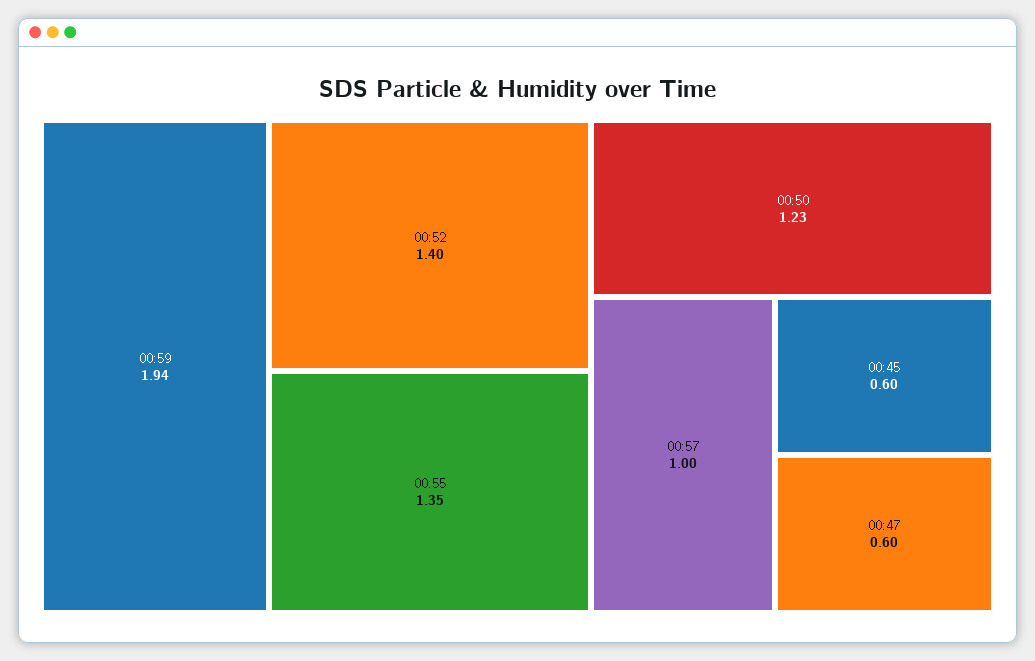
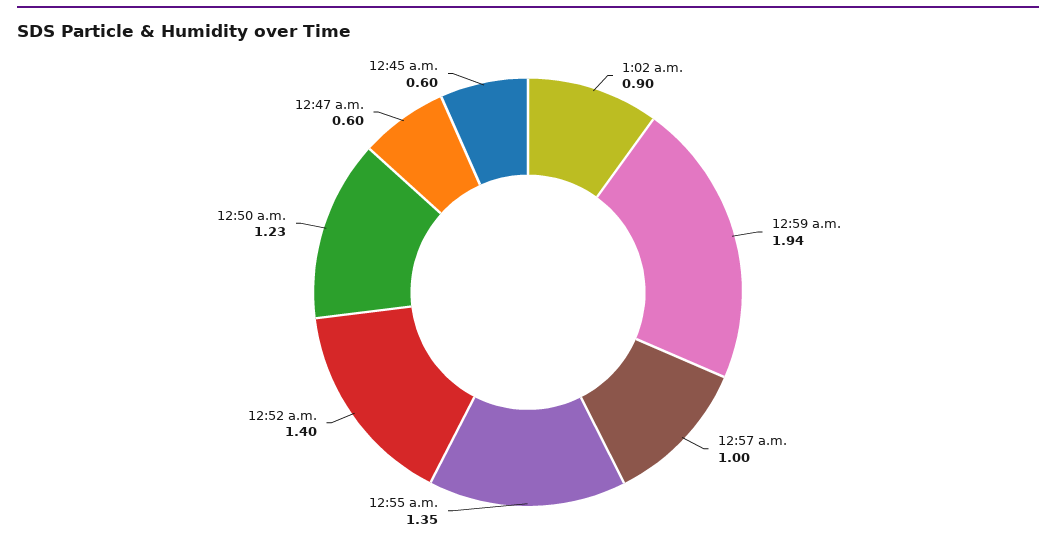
1:02 a.m.: none -> 0.9

